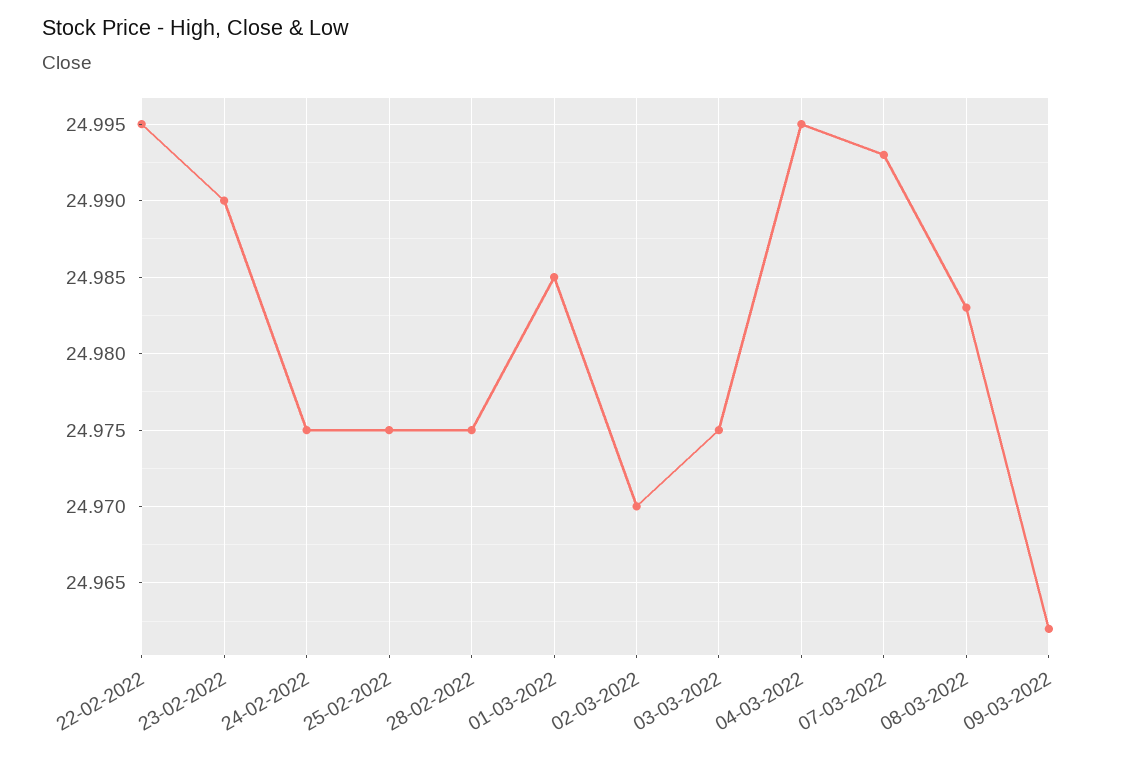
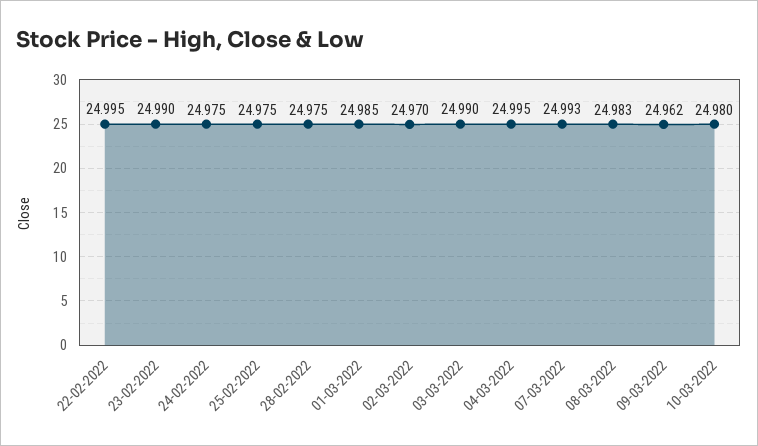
03-03-2022: 24.975 -> 24.99
10-03-2022: none -> 24.98

